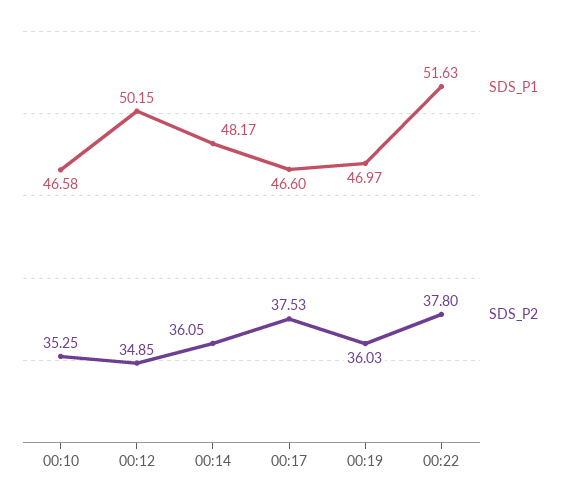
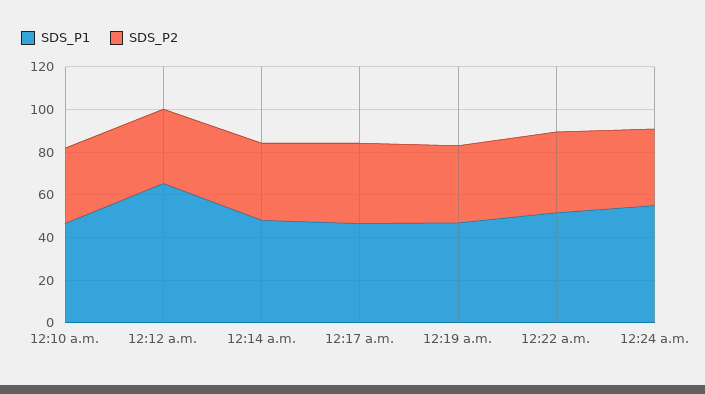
SDS_P1, 00:12: 50.15 -> 65
SDS_P1, 12:24 a.m.: none -> 55
SDS_P2, 12:24 a.m.: none -> 35

